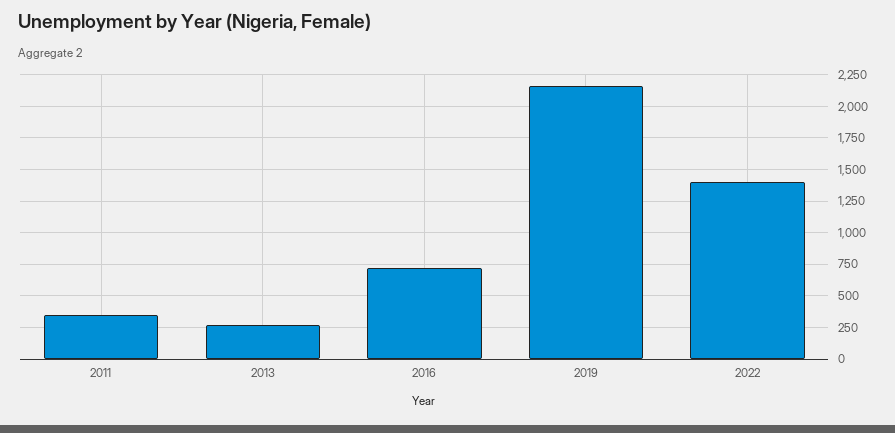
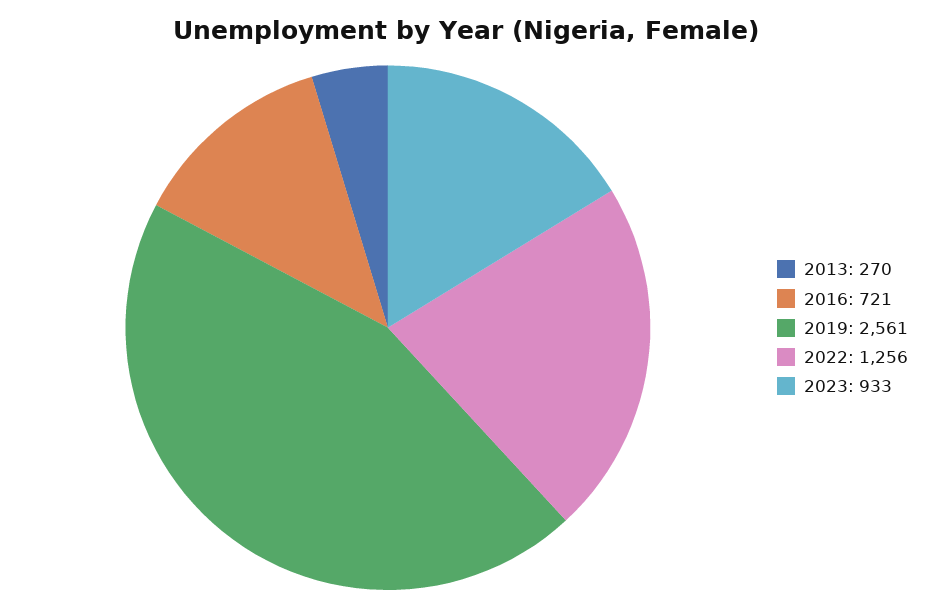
2011: 350 -> none
2019: 2150 -> 2561
2022: 1400 -> 1256
2023: none -> 933

